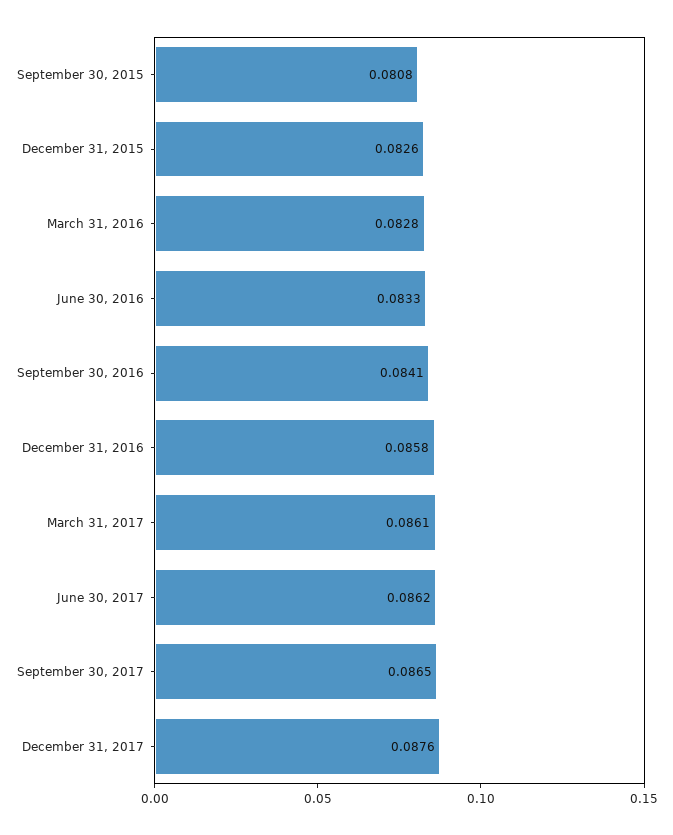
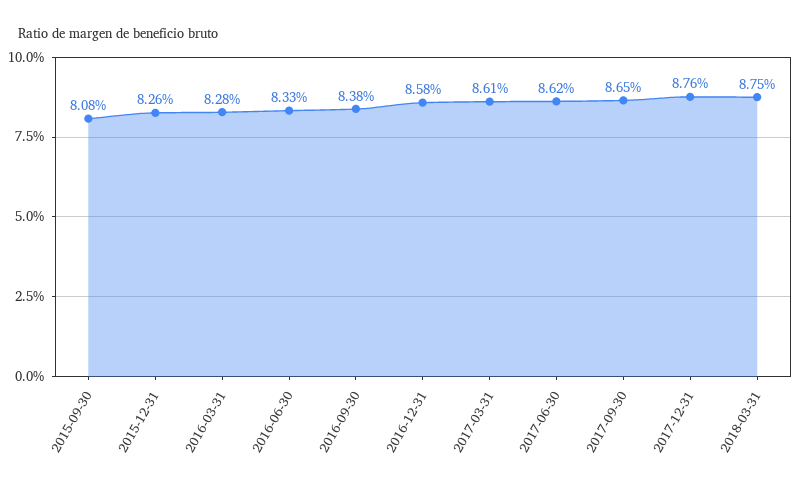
September 30, 2016: 0.0841 -> 0.0838
2018-03-31: none -> 0.0875

